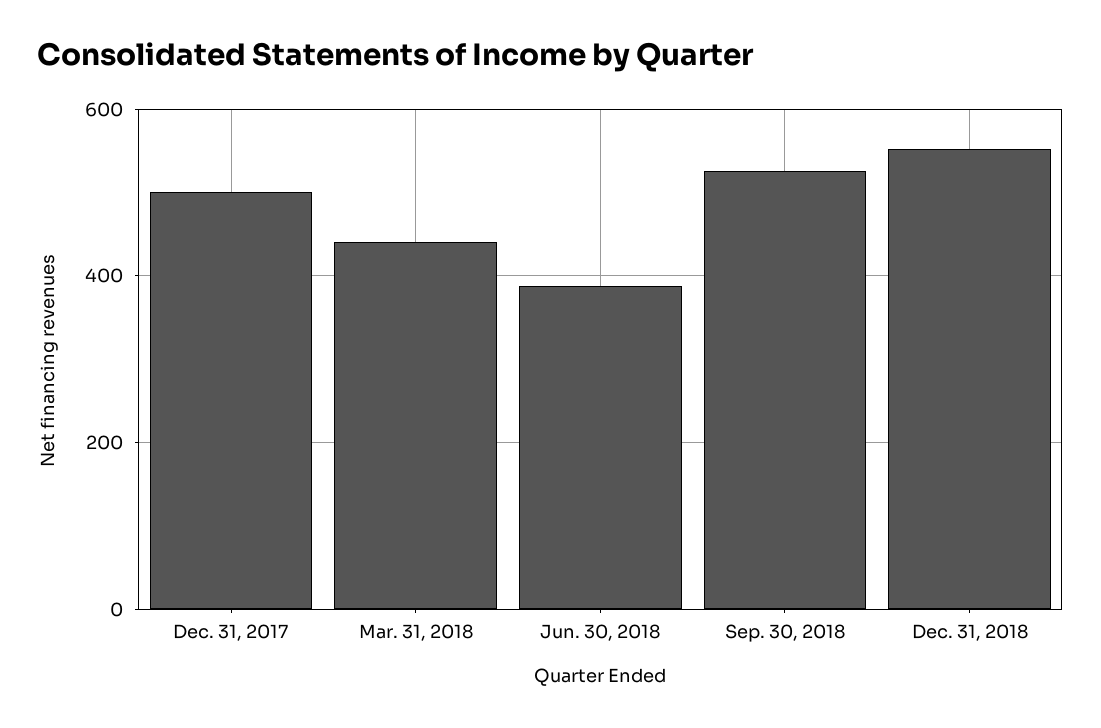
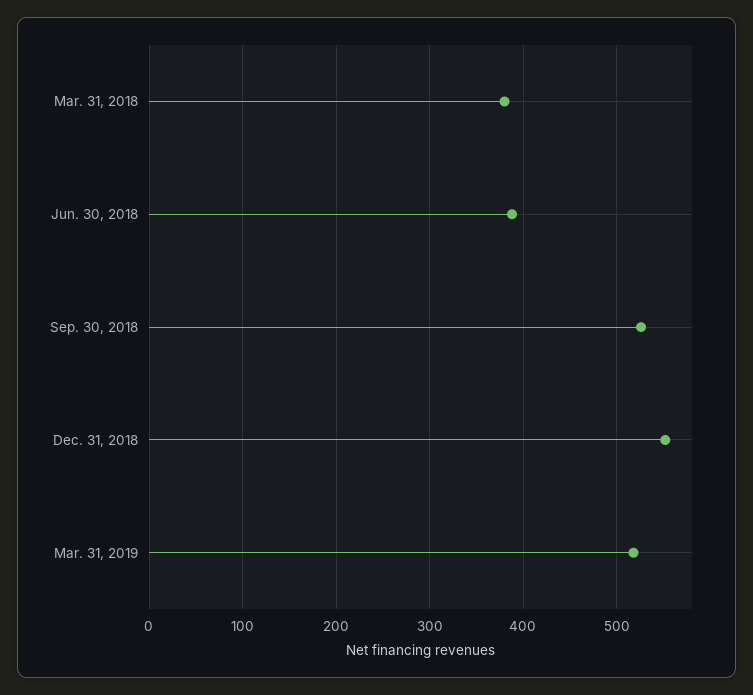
Dec. 31, 2017: 500 -> none
Mar. 31, 2018: 440 -> 380
Mar. 31, 2019: none -> 520

